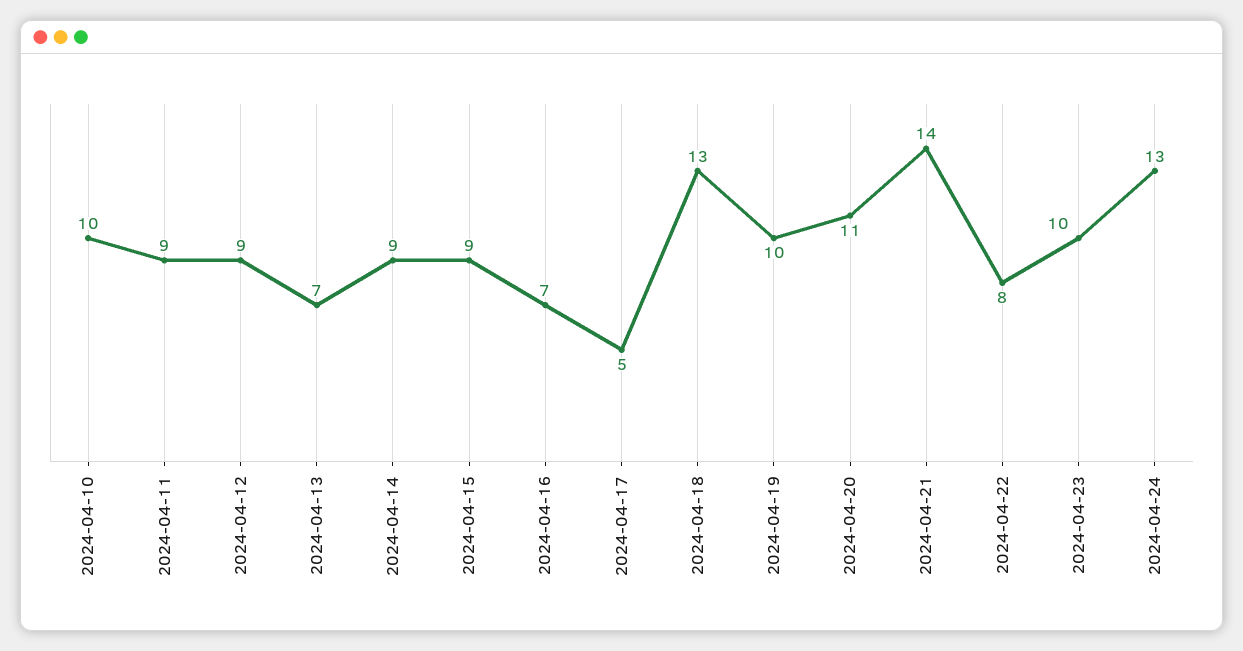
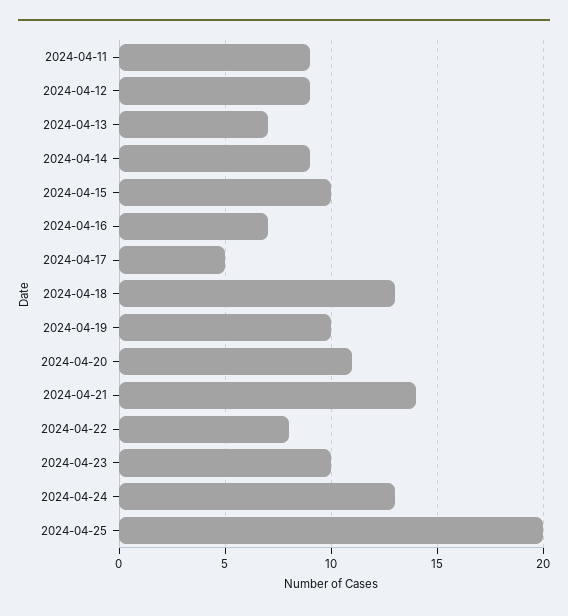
2024-04-10: 10 -> none
2024-04-15: 9 -> 10
2024-04-25: none -> 20

